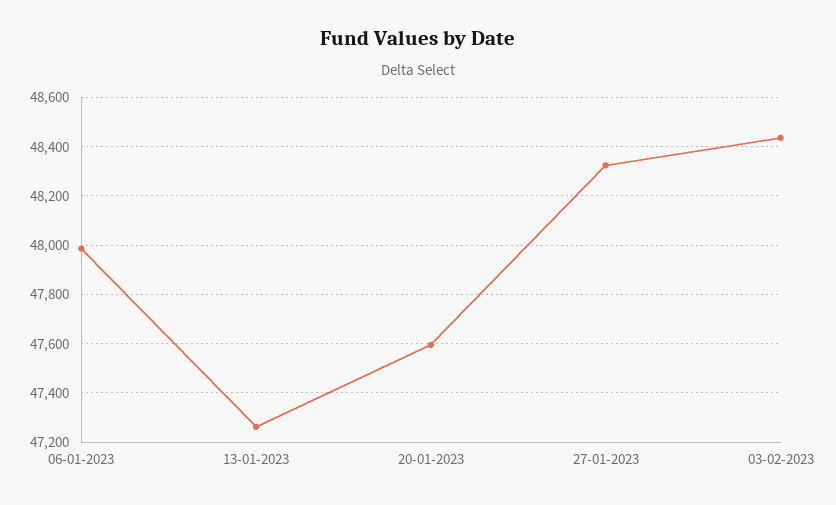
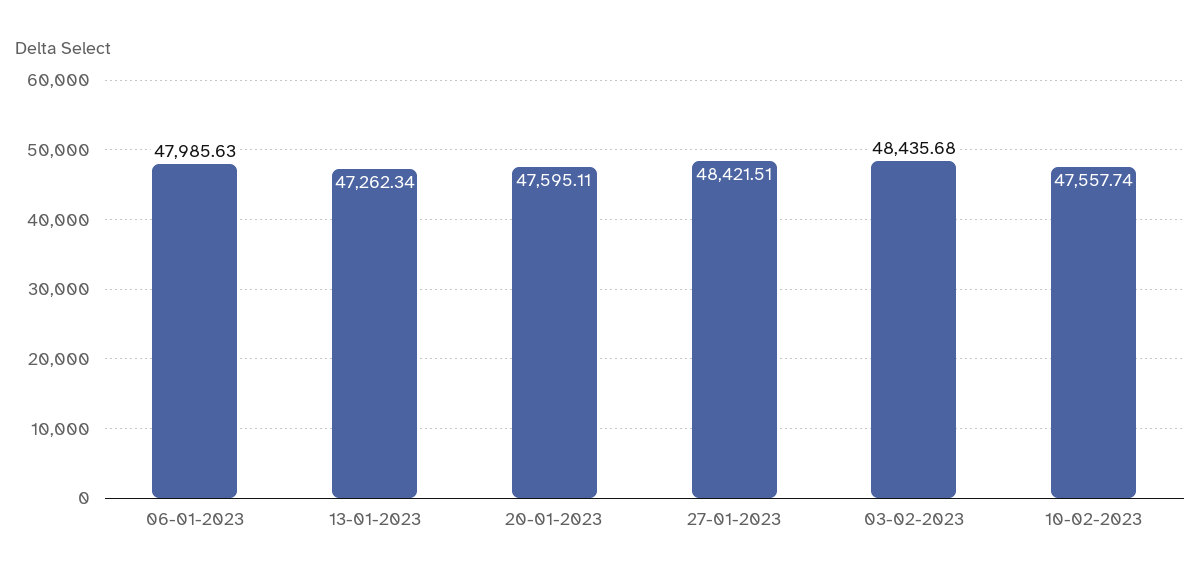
27-01-2023: 48325 -> 48421.51
10-02-2023: none -> 47557.74

